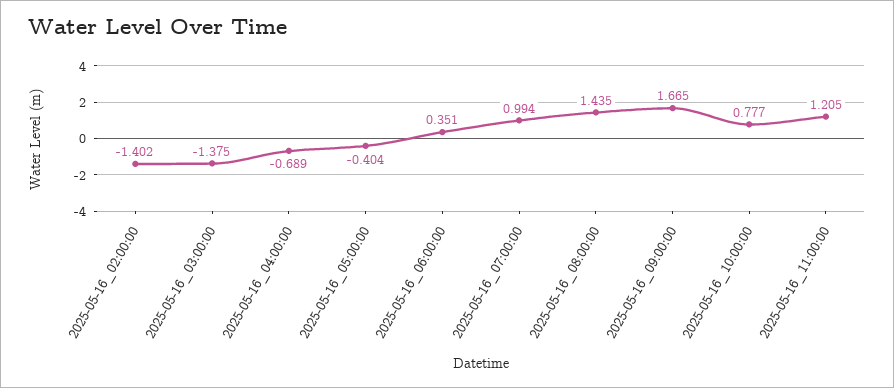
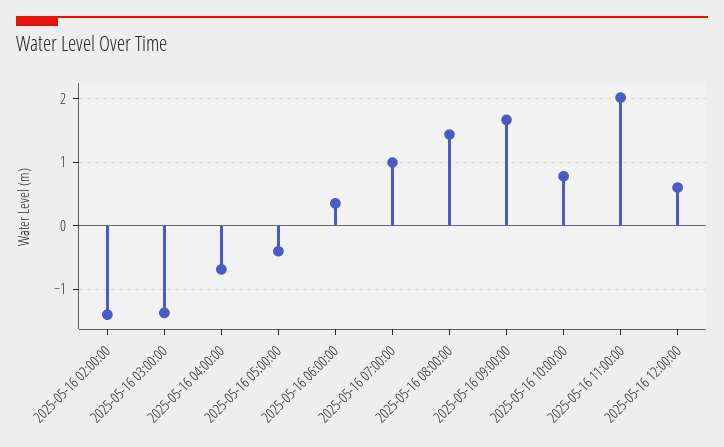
2025-05-16_11:00:00: 1.205 -> 2
2025-05-16 12:00:00: none -> 0.6

